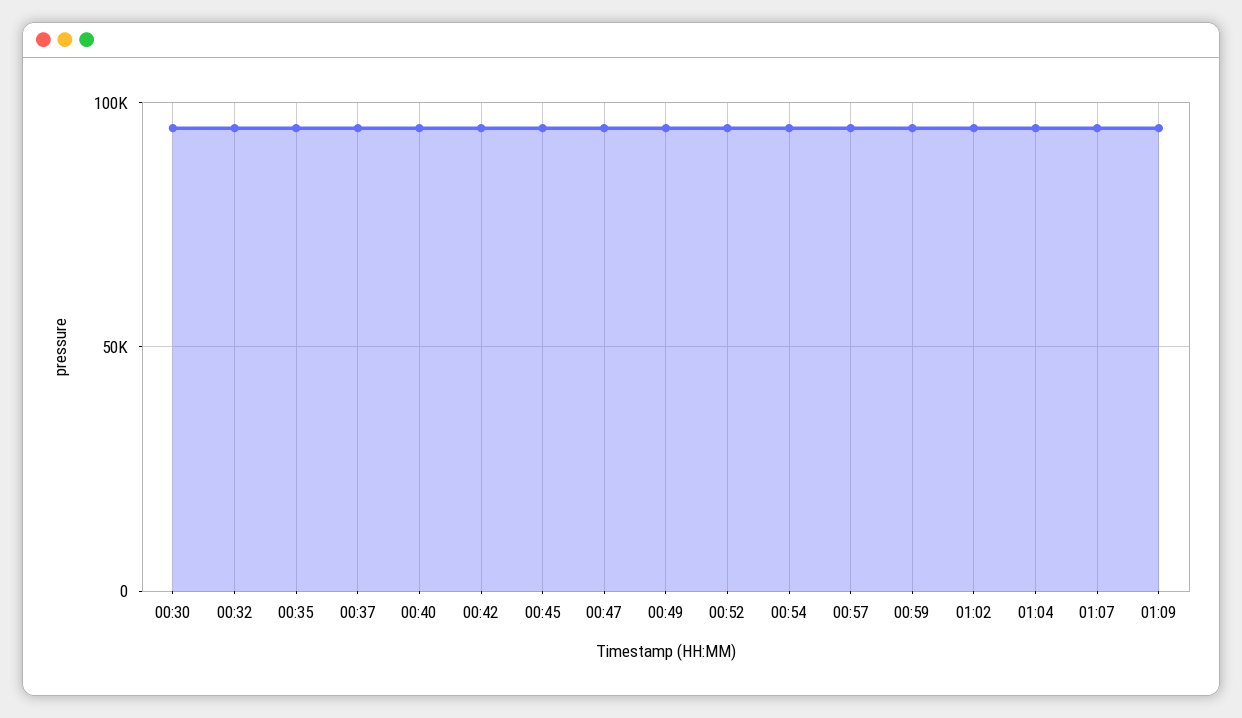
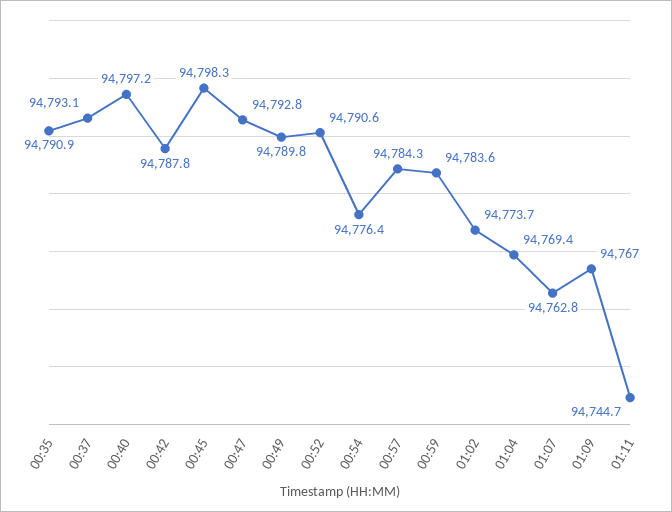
00:30: 95000 -> none
00:32: 95000 -> none
01:11: none -> 94744.7

